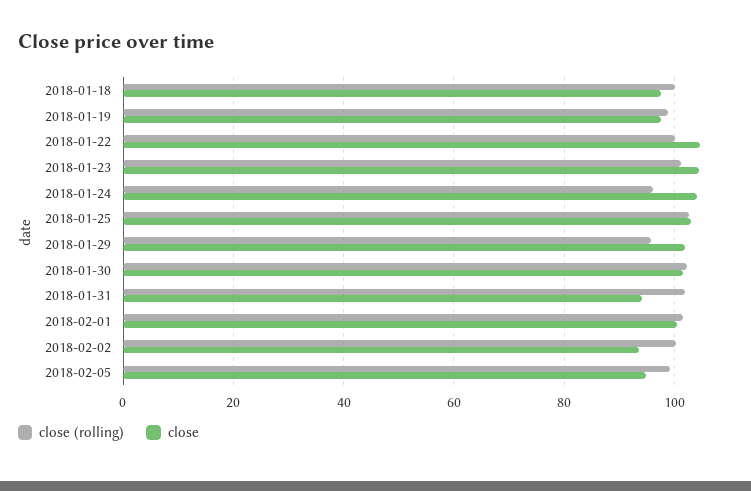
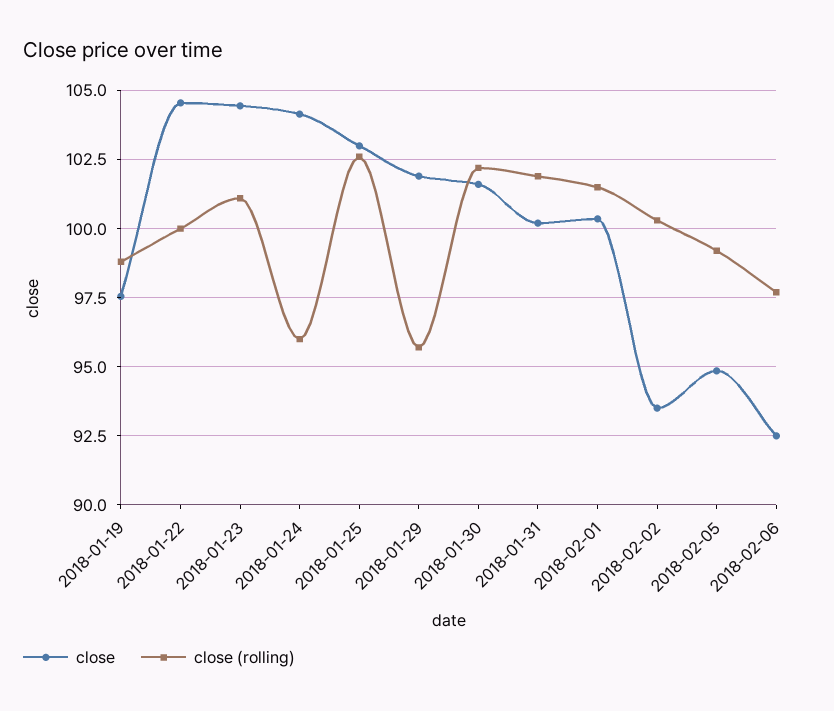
close (rolling), 2018-01-18: 100 -> none
close, 2018-01-18: 98 -> none
close, 2018-01-31: 94 -> 100.25
close, 2018-02-06: none -> 92.5
close (rolling), 2018-02-06: none -> 97.75

